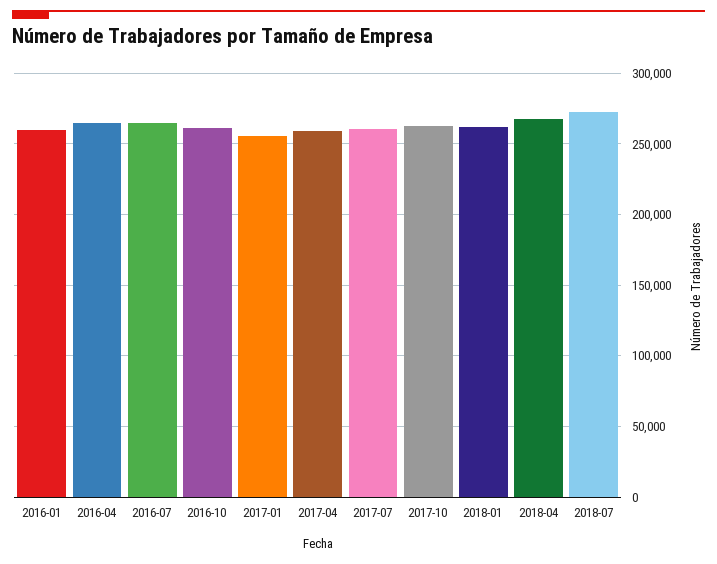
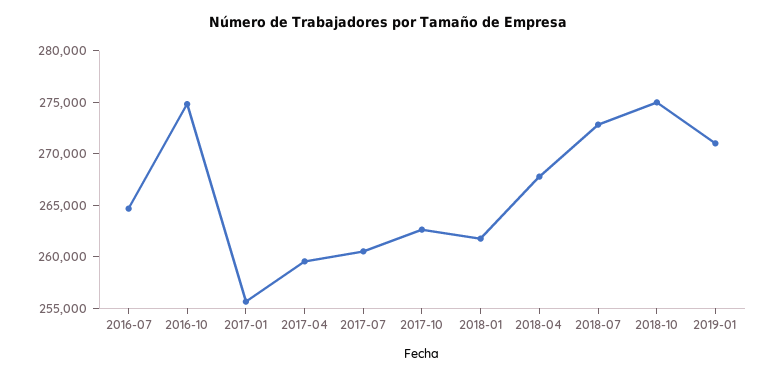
2016-01: 260000 -> none
2016-04: 265000 -> none
2016-10: 260000 -> 275000
2018-10: none -> 275000
2019-01: none -> 271000

